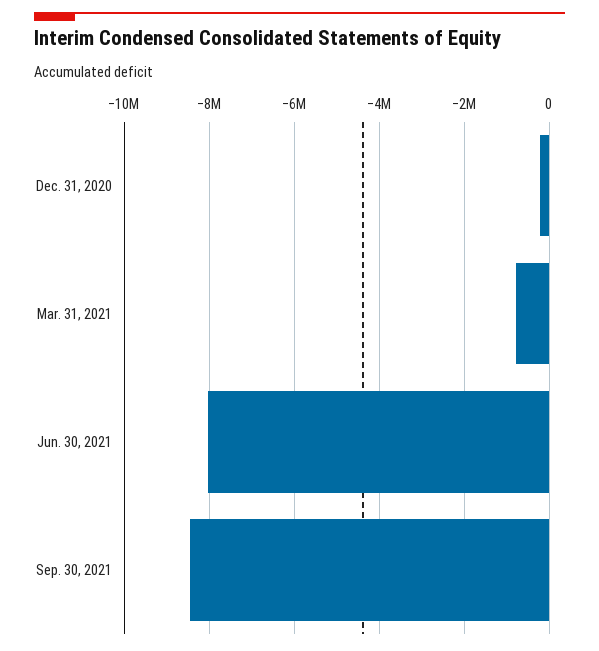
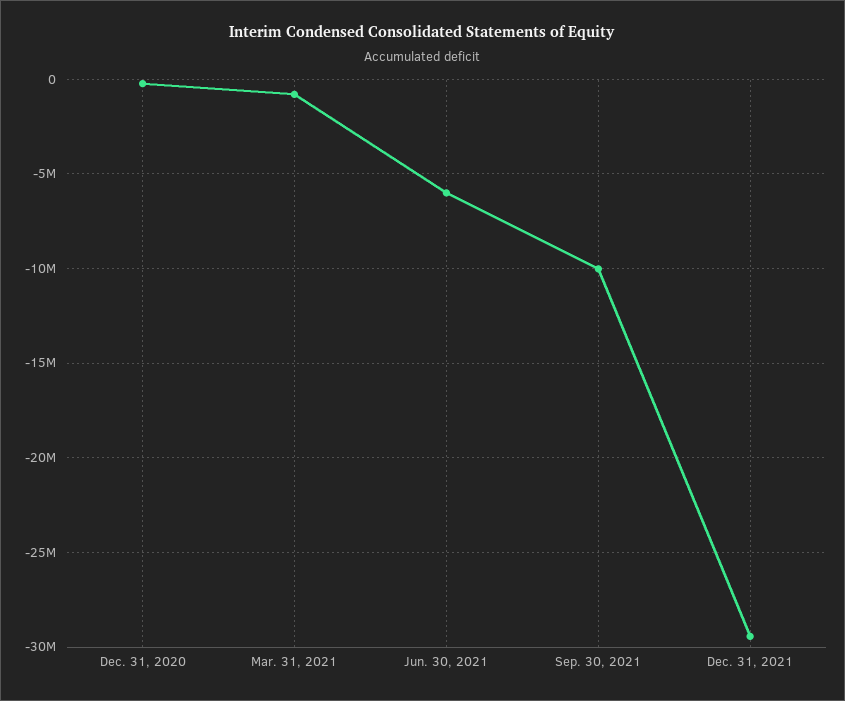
Jun. 30, 2021: -8000000 -> -6000000
Sep. 30, 2021: -8400000 -> -10000000
Dec. 31, 2021: none -> -29500000

